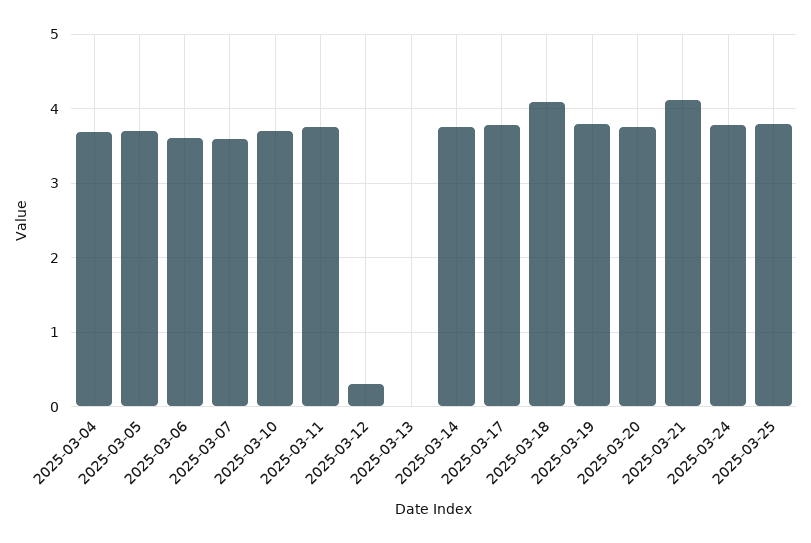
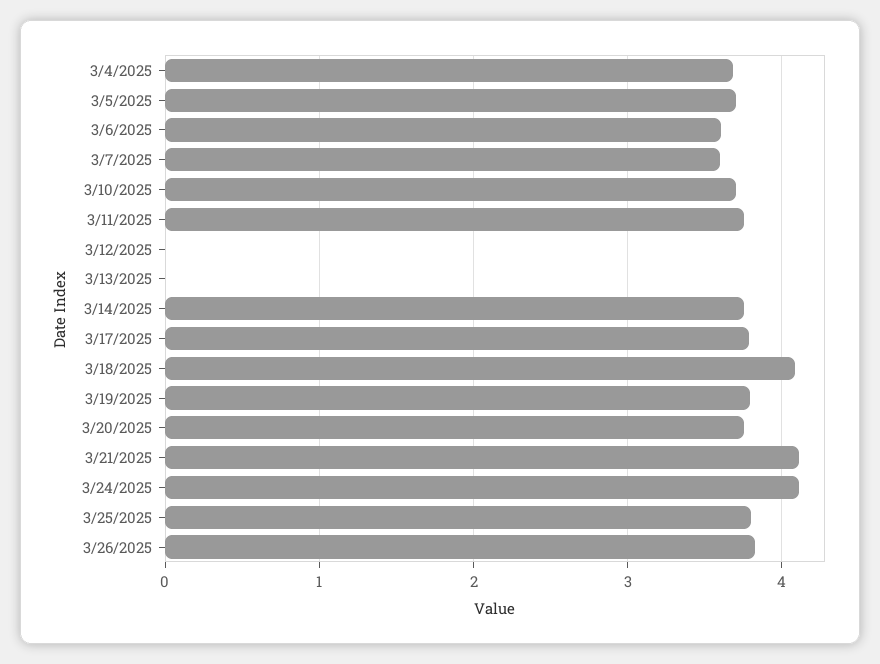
2025-03-12: 0.3 -> 0
2025-03-24: 3.8 -> 4.1
3/26/2025: none -> 3.8

